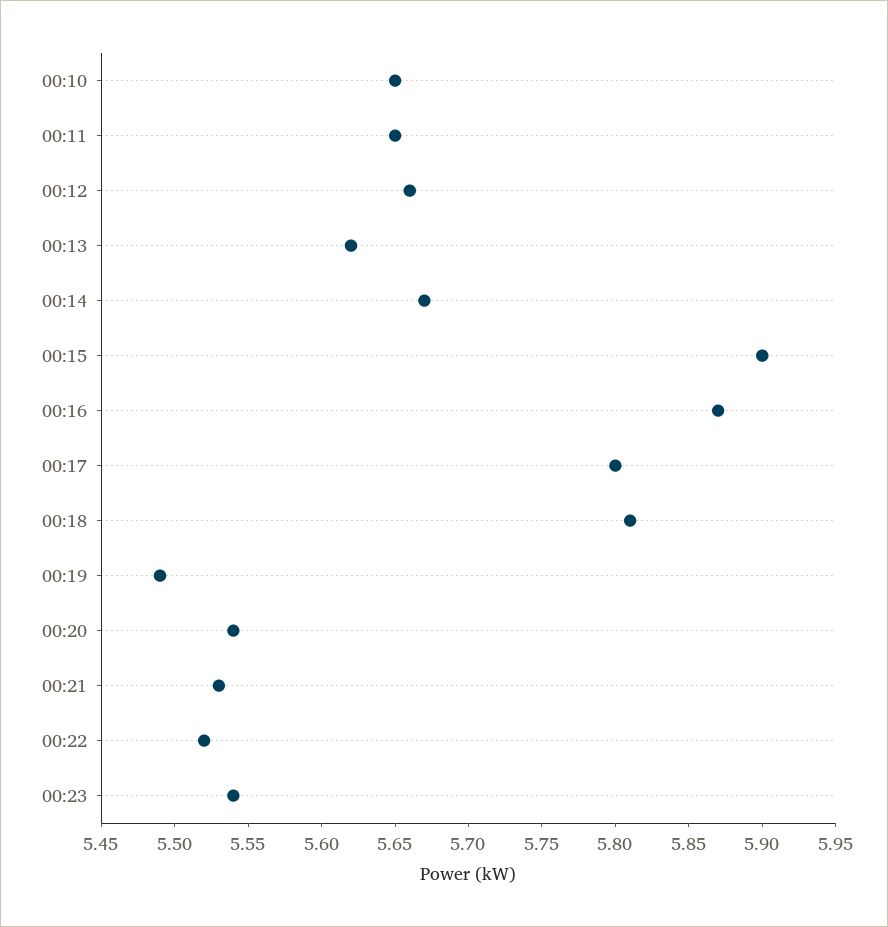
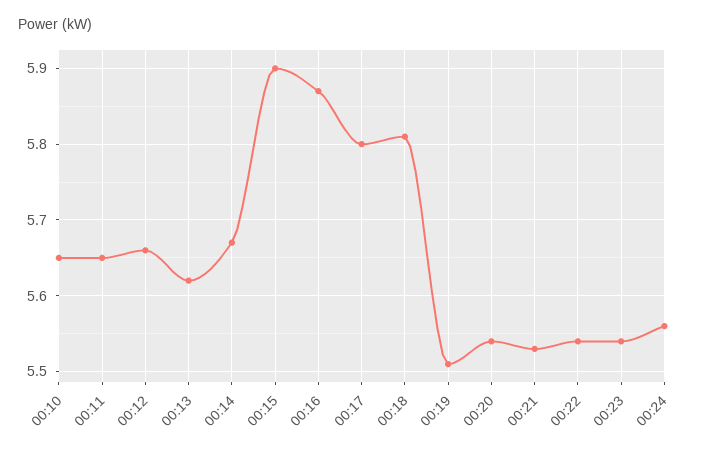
00:19: 5.49 -> 5.51
00:22: 5.52 -> 5.54
00:24: none -> 5.56

